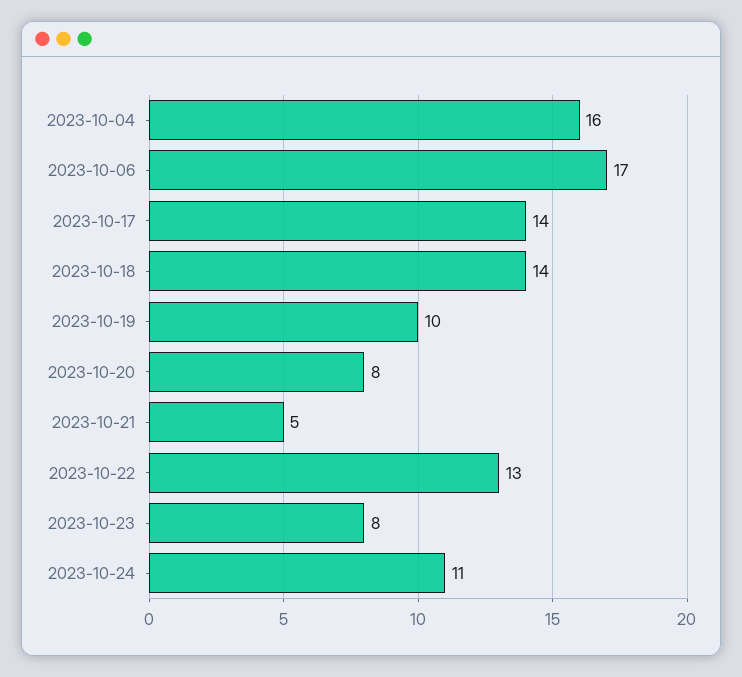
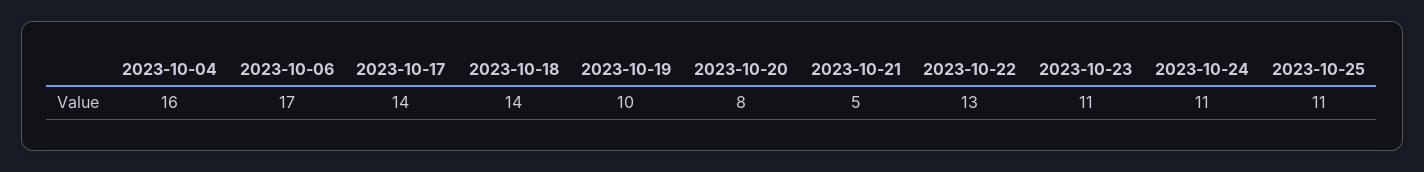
2023-10-23: 8 -> 11
2023-10-25: none -> 11

